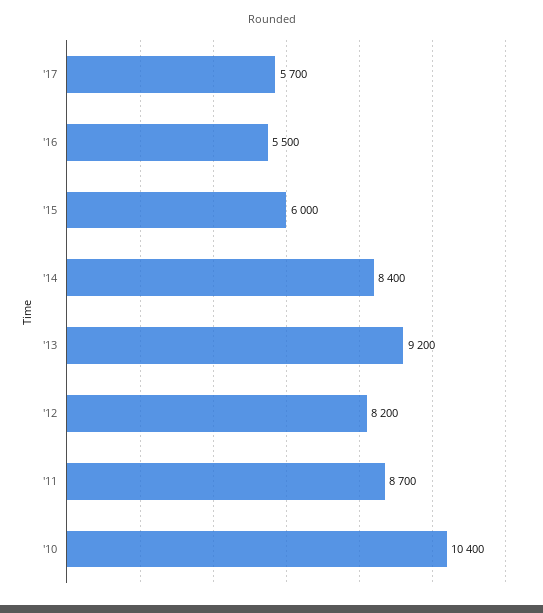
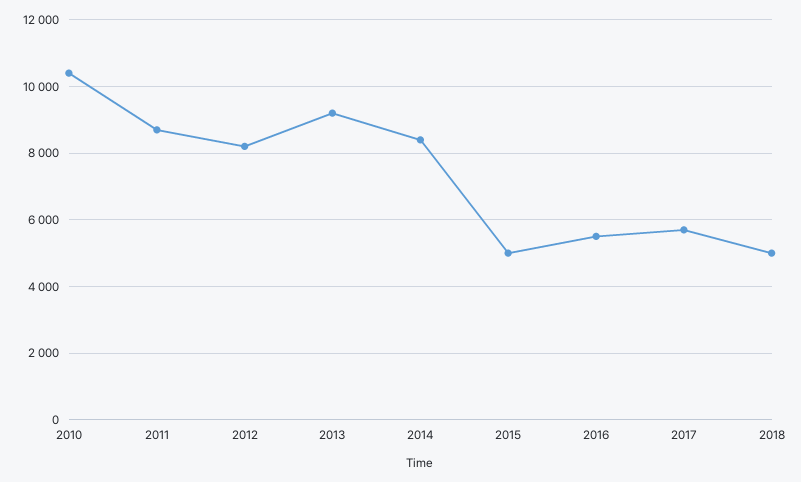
'15: 6000 -> 5000
2018: none -> 5000

